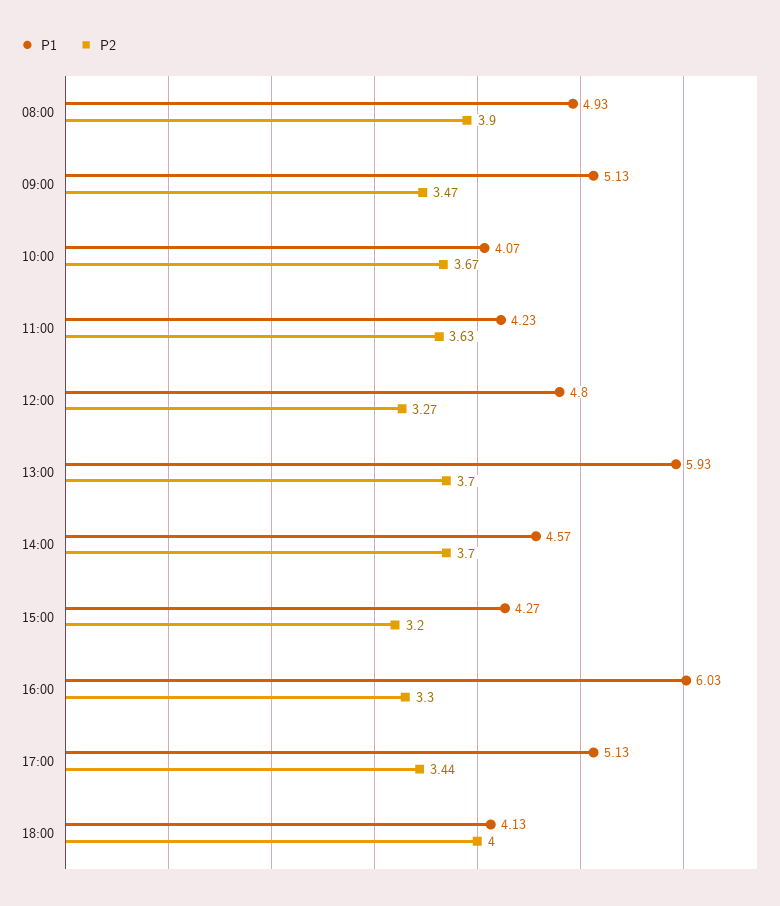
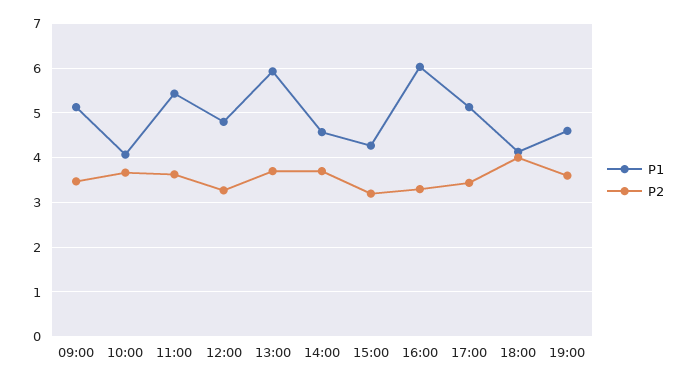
P1, 08:00: 4.93 -> none
P2, 08:00: 3.9 -> none
P1, 11:00: 4.23 -> 5.4
P1, 19:00: none -> 4.6
P2, 19:00: none -> 3.6

